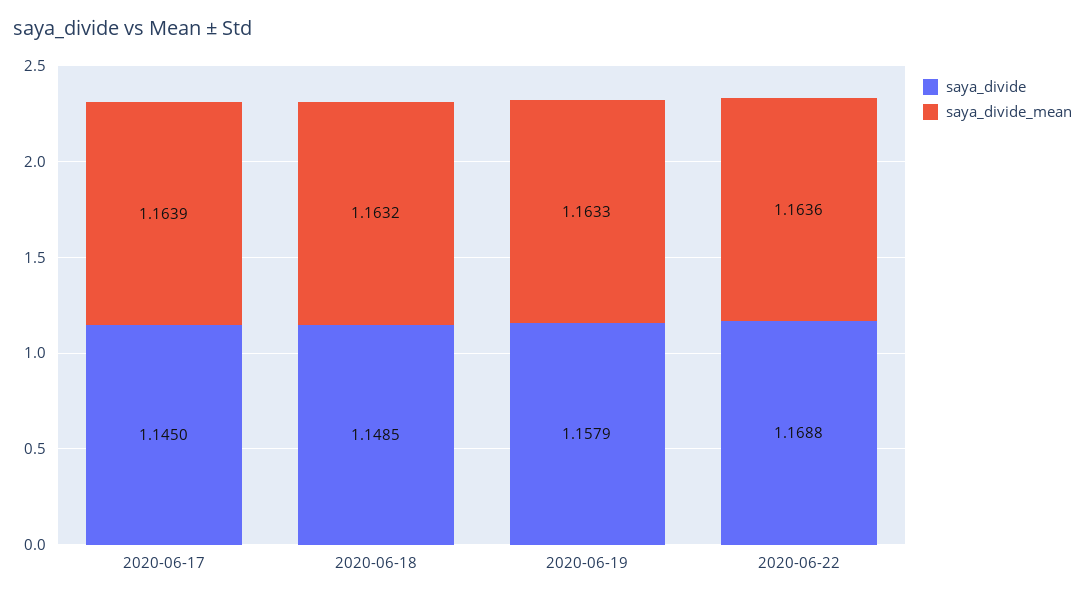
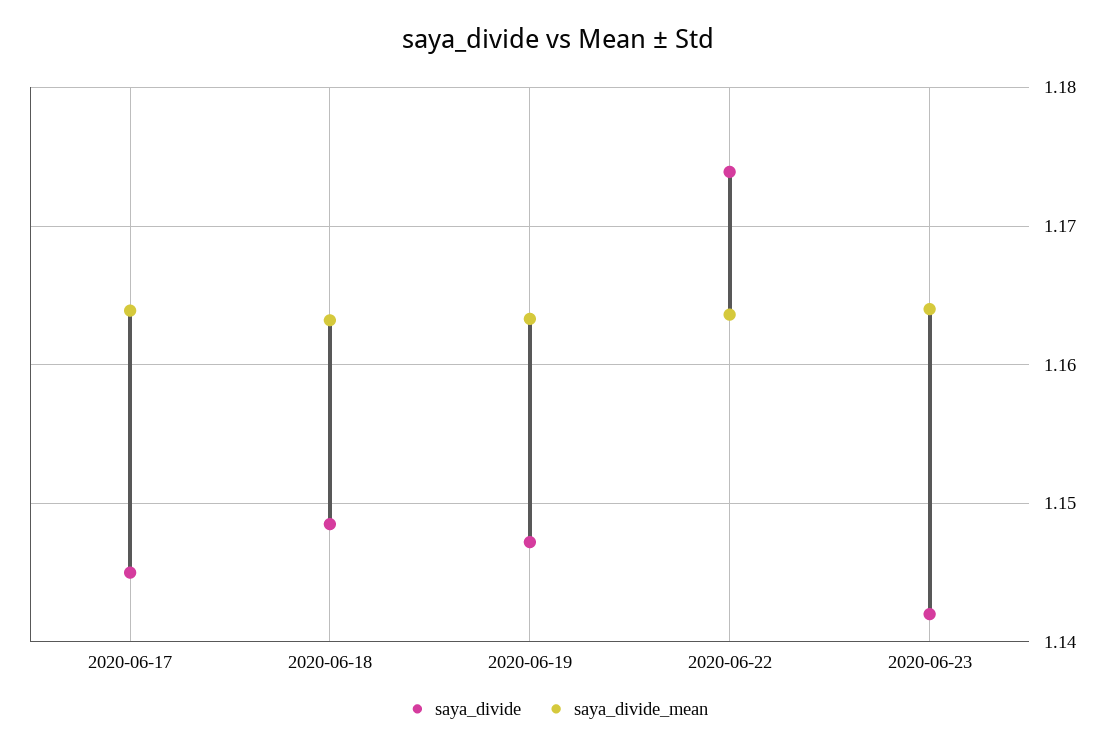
saya_divide, 2020-06-19: 1.1579 -> 1.147
saya_divide, 2020-06-22: 1.1688 -> 1.174
saya_divide, 2020-06-23: none -> 1.142
saya_divide_mean, 2020-06-23: none -> 1.164

